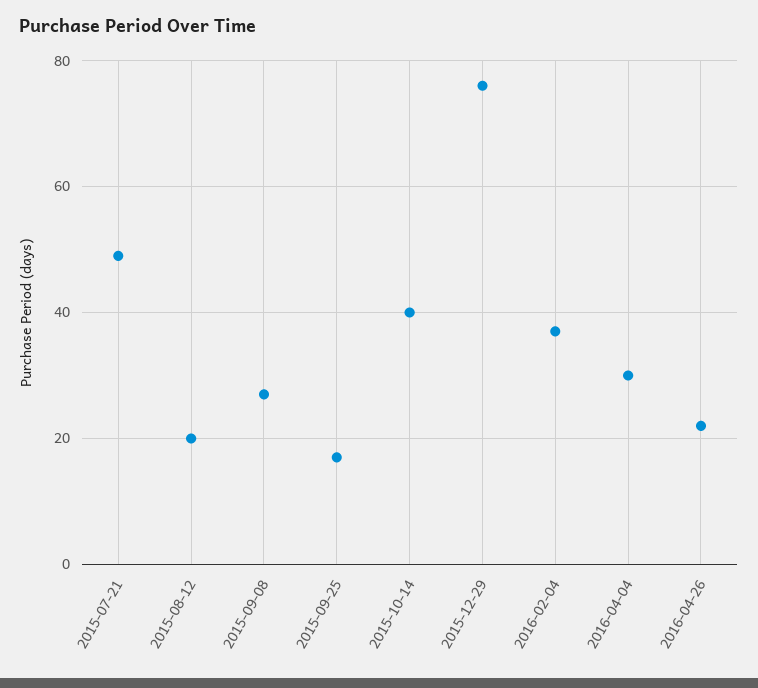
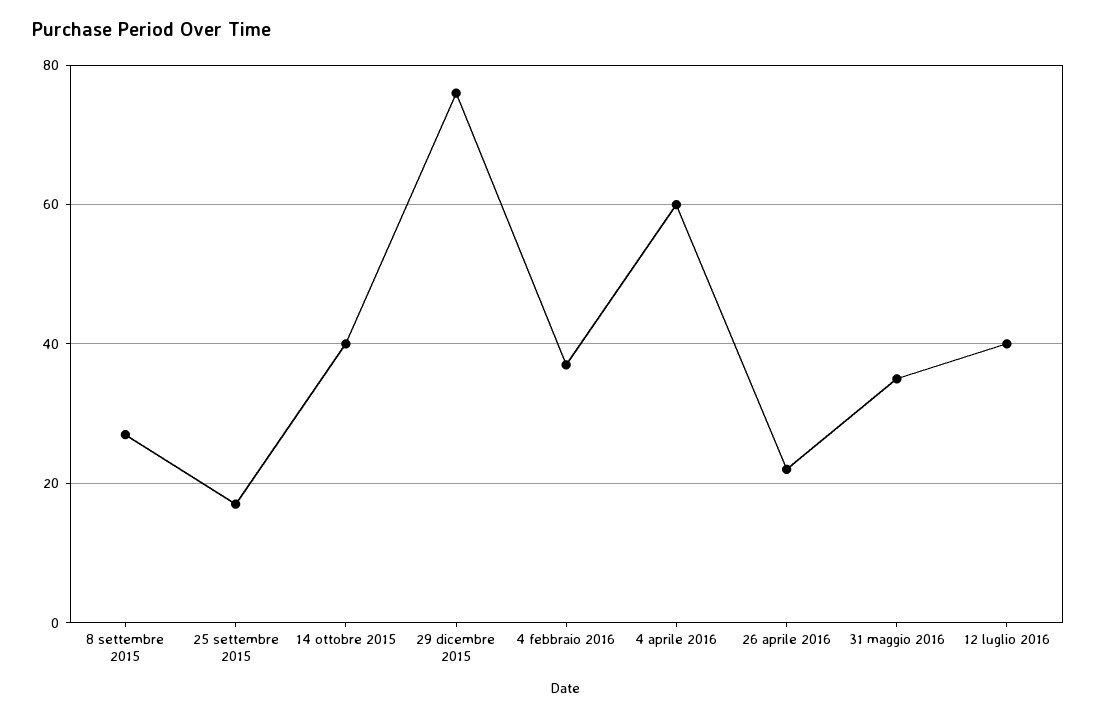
2015-07-21: 50 -> none
2015-08-12: 20 -> none
2016-04-04: 30 -> 60
31 maggio 2016: none -> 35
12 luglio 2016: none -> 40

